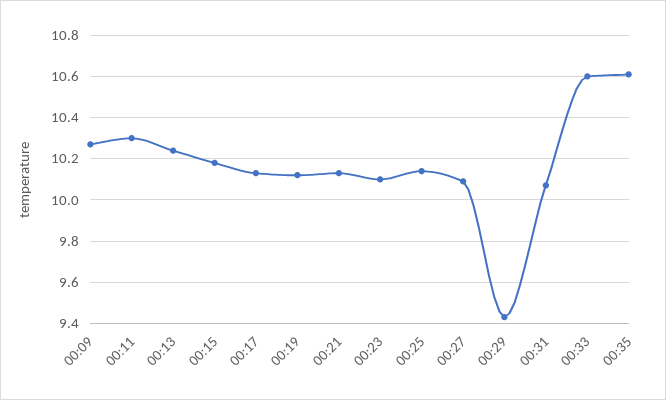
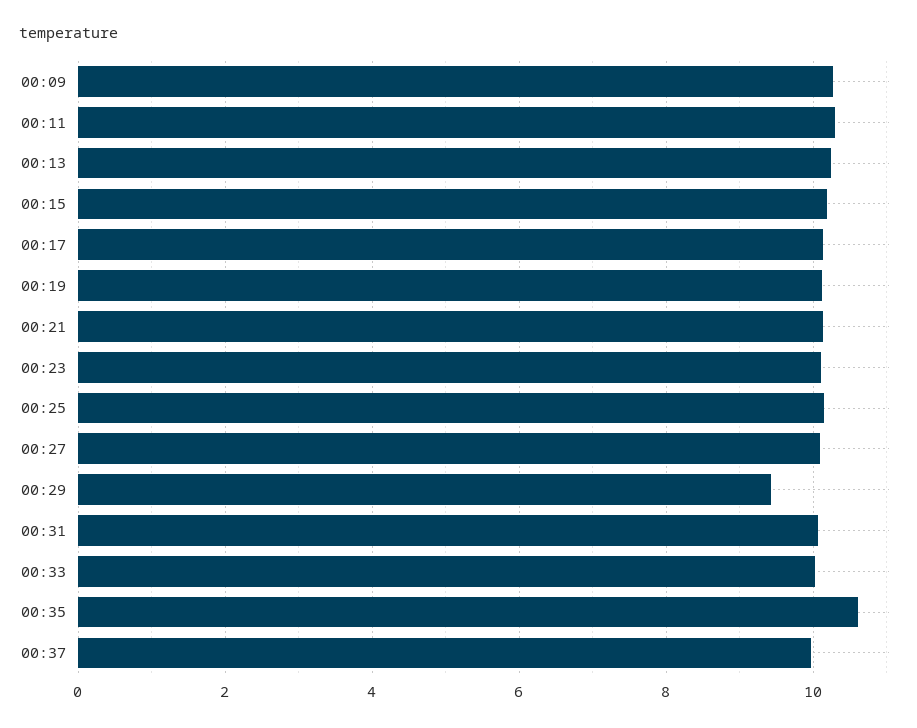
00:33: 10.6 -> 10
00:37: none -> 10

